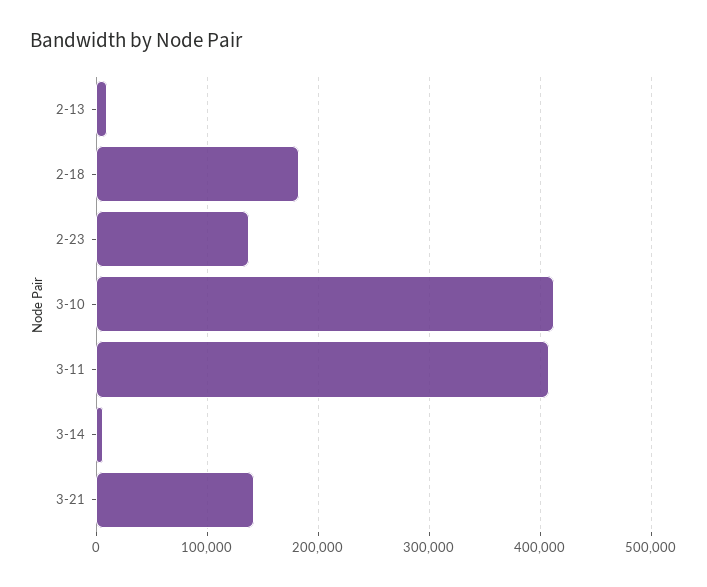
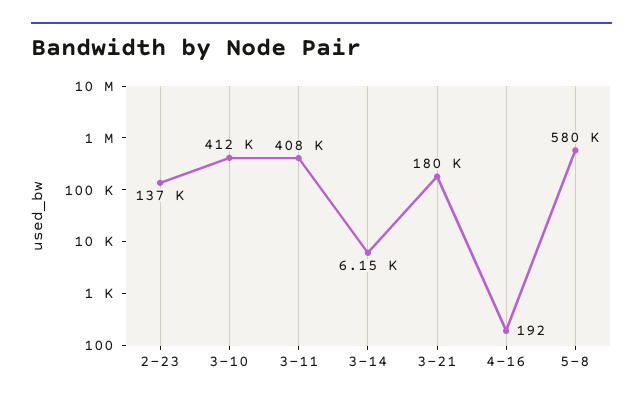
2-13: 10000 -> none
2-18: 180000 -> none
3-21: 140000 -> 180000
4-16: none -> 192
5-8: none -> 580000

